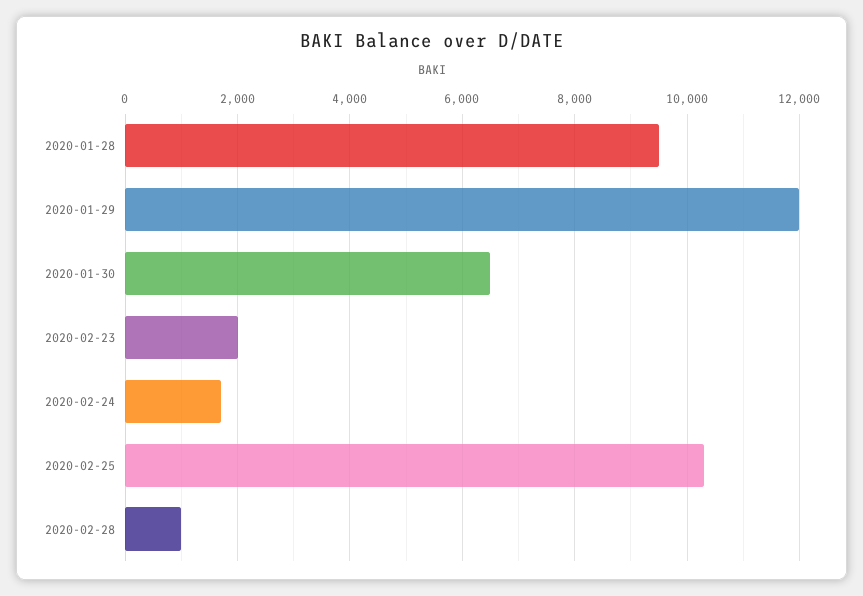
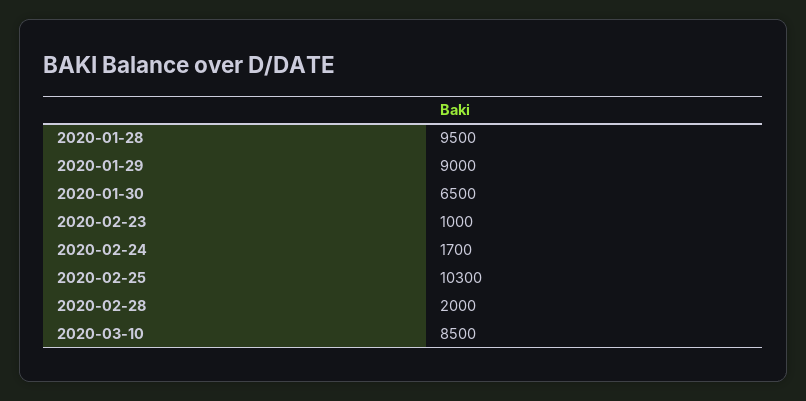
2020-01-29: 12000 -> 9000
2020-02-23: 2000 -> 1000
2020-02-28: 1000 -> 2000
2020-03-10: none -> 8500

